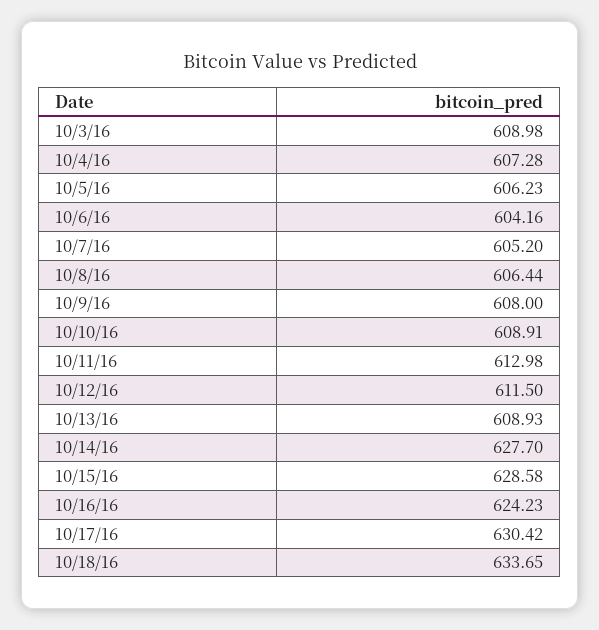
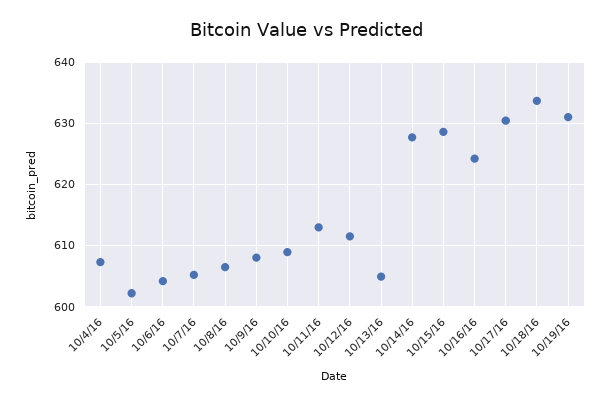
10/3/16: 608.98 -> none
10/5/16: 606.23 -> 602
10/13/16: 608.93 -> 605
10/19/16: none -> 631

